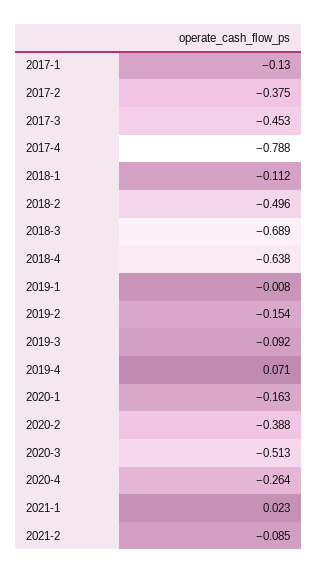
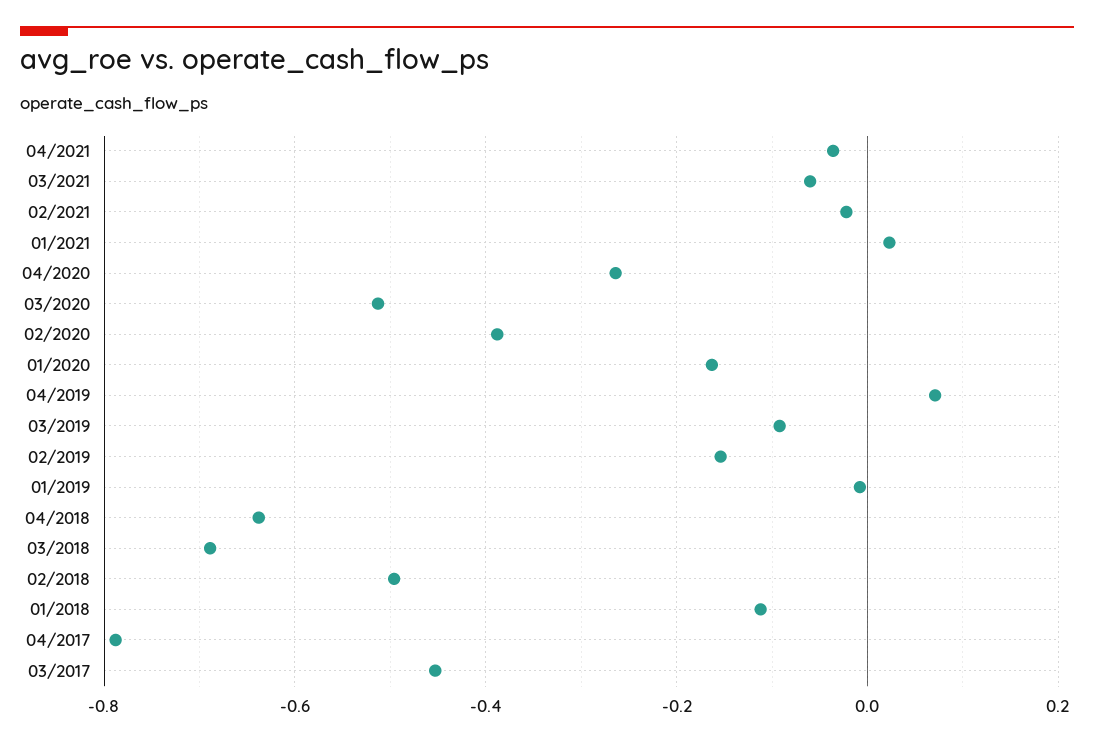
2017-1: -0.13 -> none
2017-2: -0.375 -> none
2021-2: -0.085 -> -0.02
04/2021: none -> -0.04
03/2021: none -> -0.06

